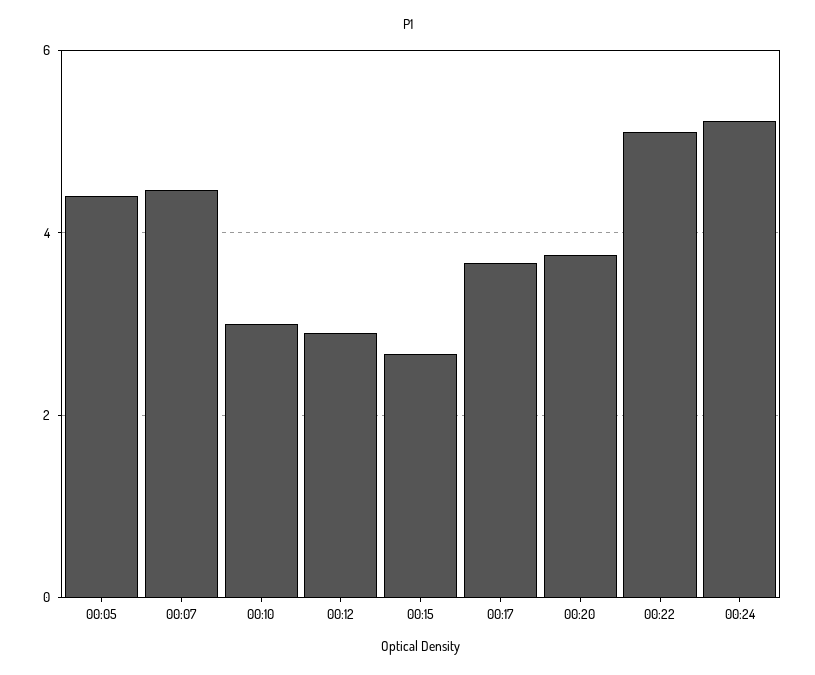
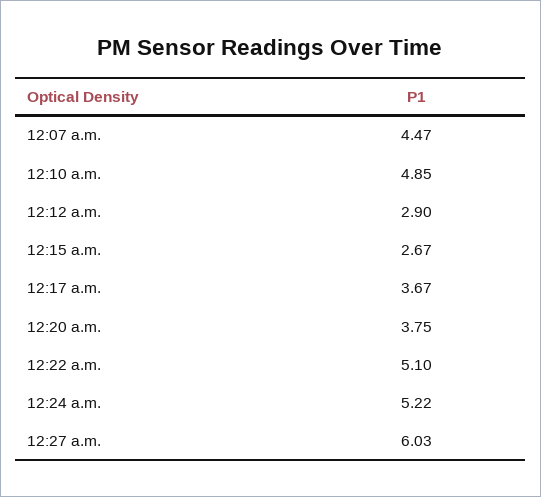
00:05: 4.4 -> none
00:10: 3 -> 4.85
12:27 a.m.: none -> 6.03

